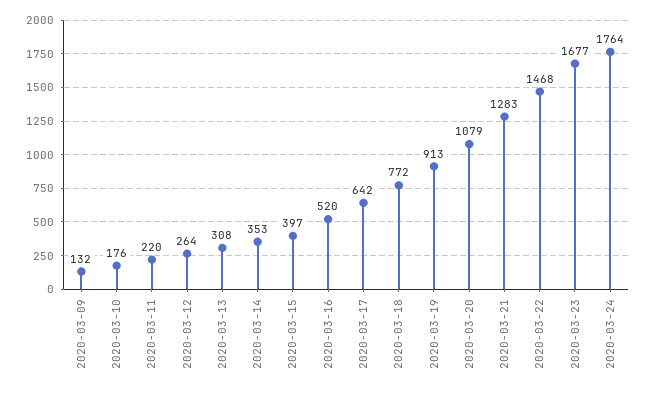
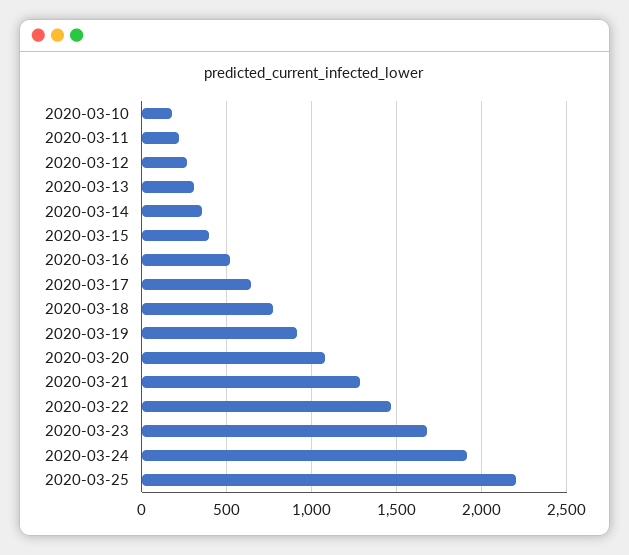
2020-03-09: 132 -> none
2020-03-24: 1764 -> 1900
2020-03-25: none -> 2200

